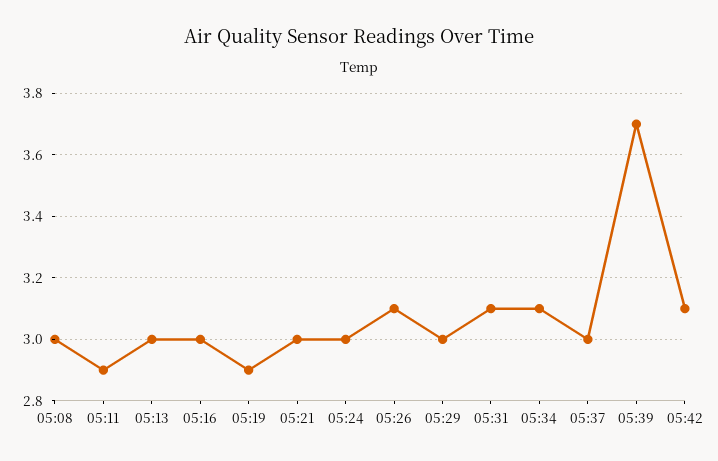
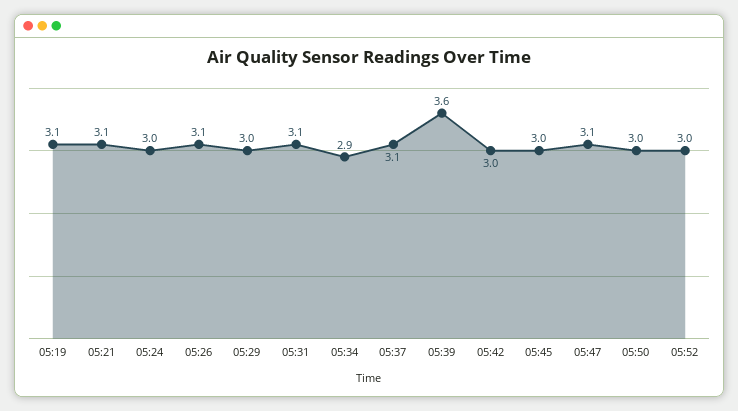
05:08: 3 -> none
05:11: 2.9 -> none
05:13: 3 -> none
05:16: 3 -> none
05:19: 2.9 -> 3.1
05:21: 3 -> 3.1
05:34: 3.1 -> 2.9
05:37: 3 -> 3.1
05:39: 3.7 -> 3.6
05:42: 3.1 -> 3
05:45: none -> 3
05:47: none -> 3.1
05:50: none -> 3
05:52: none -> 3

